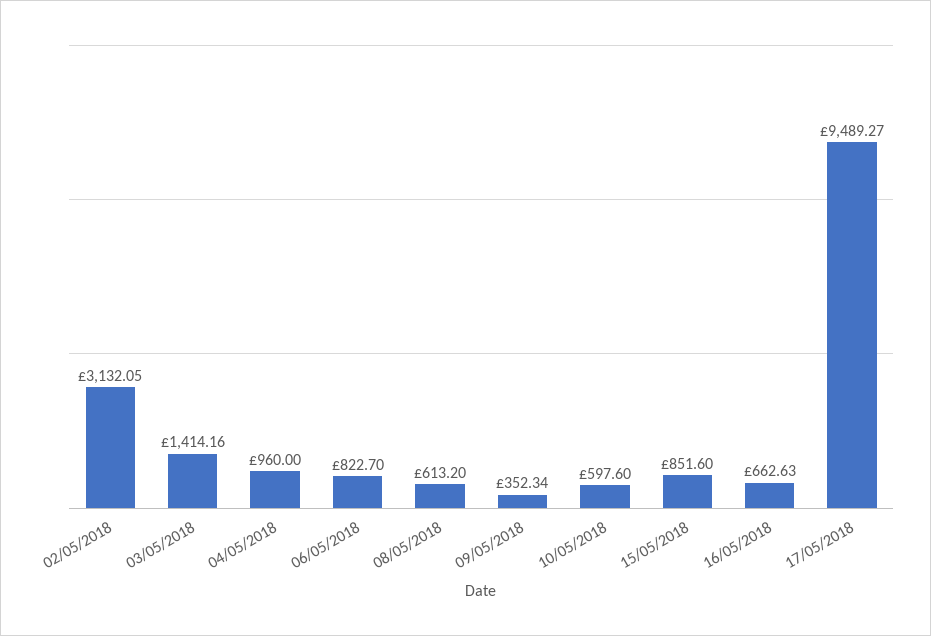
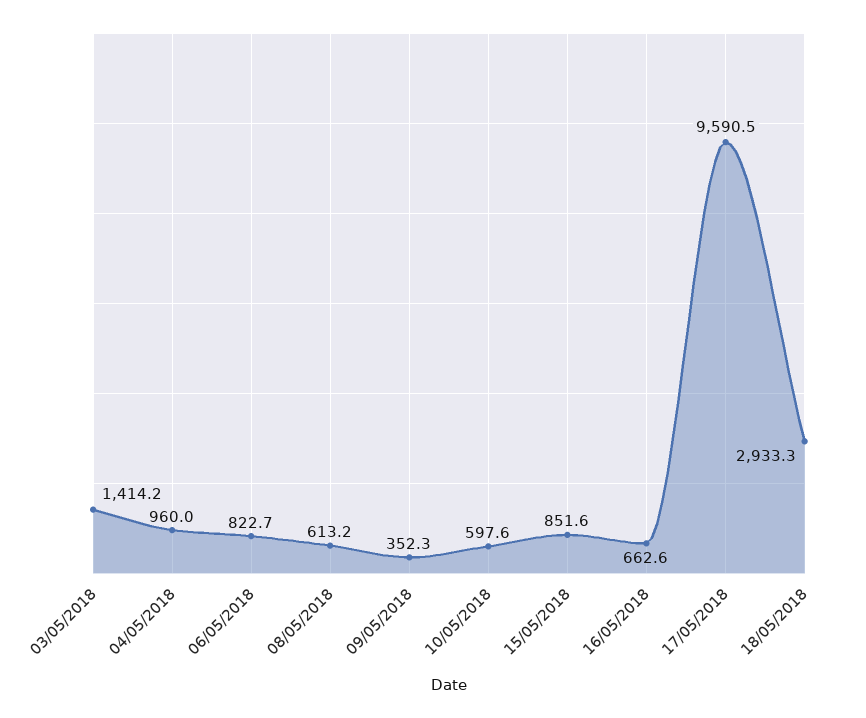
02/05/2018: 3132.05 -> none
17/05/2018: 9489.27 -> 9590.5
18/05/2018: none -> 2933.3

